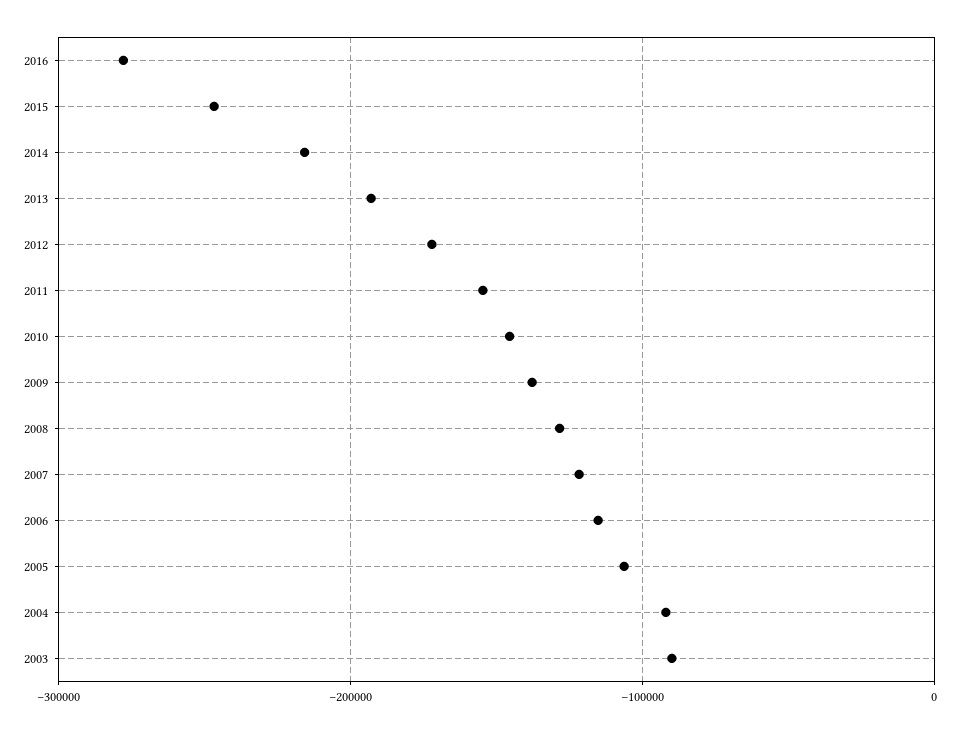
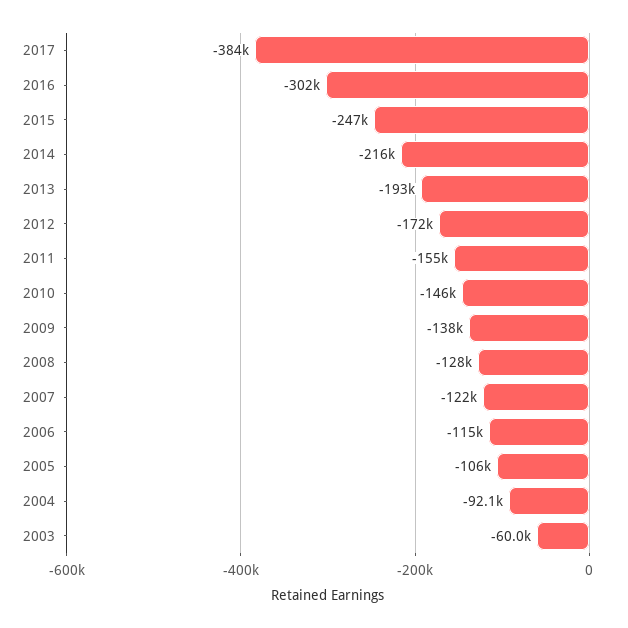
2016: -280000 -> -302000
2003: -90000 -> -60000
2017: none -> -384000

